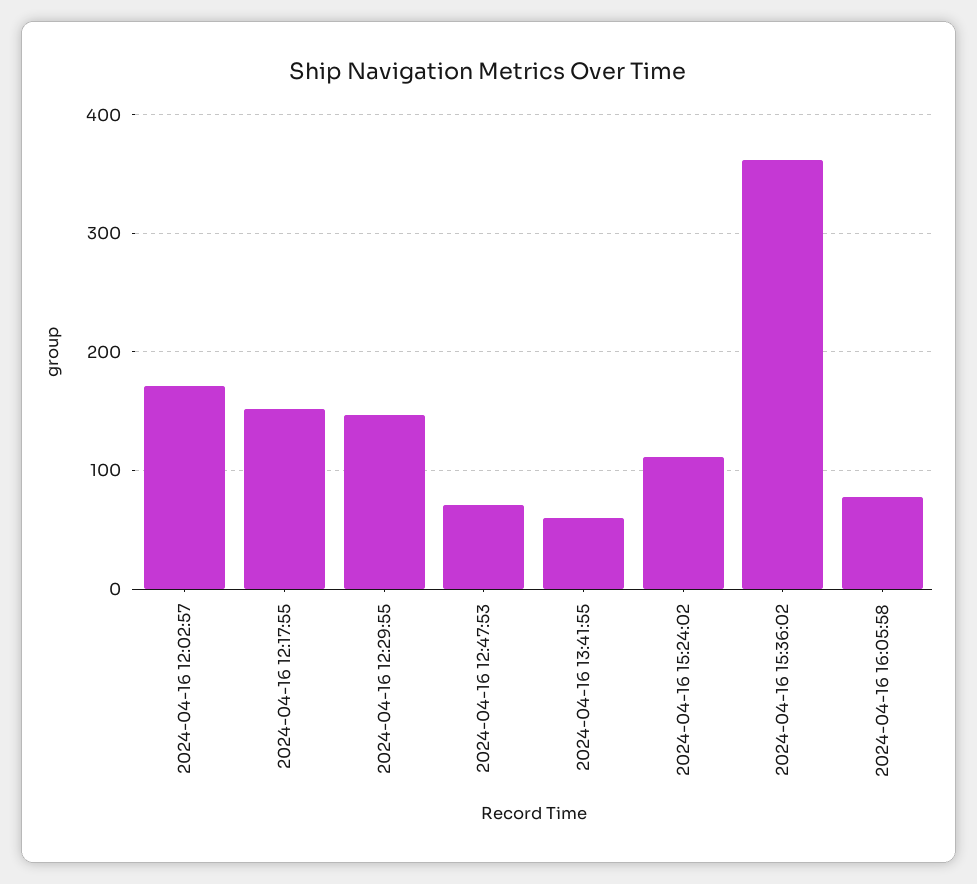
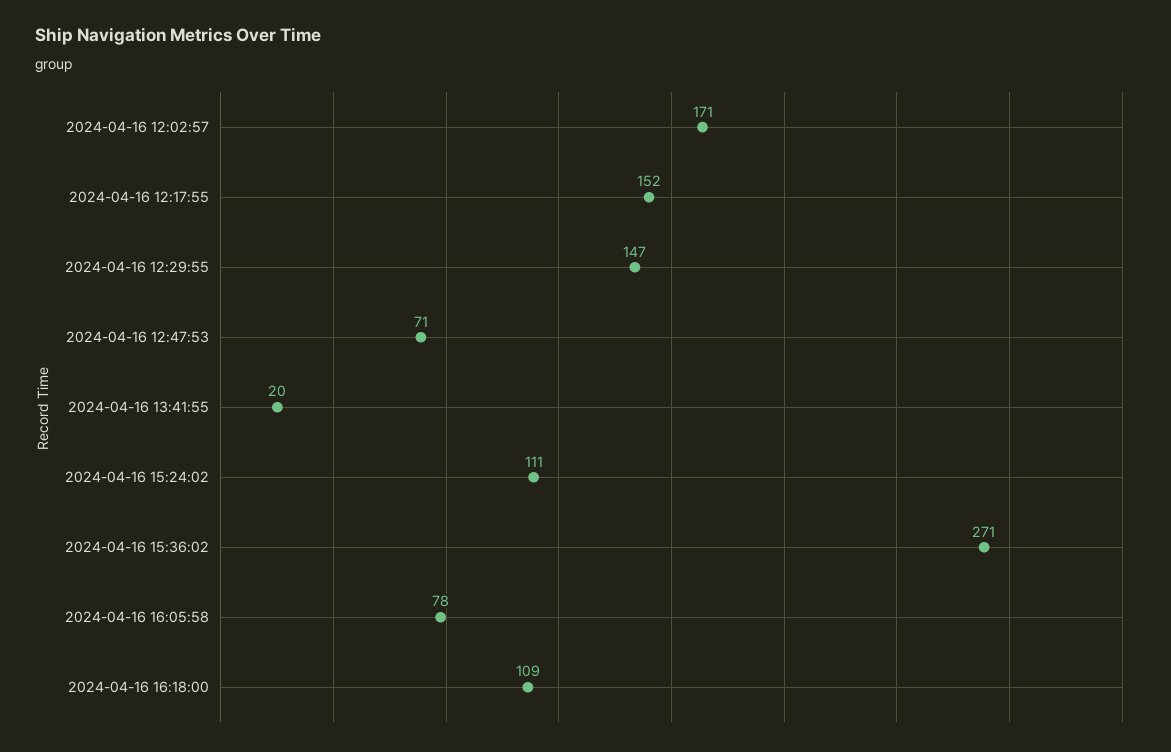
2024-04-16 13:41:55: 60 -> 20
2024-04-16 15:36:02: 360 -> 271
2024-04-16 16:18:00: none -> 109

